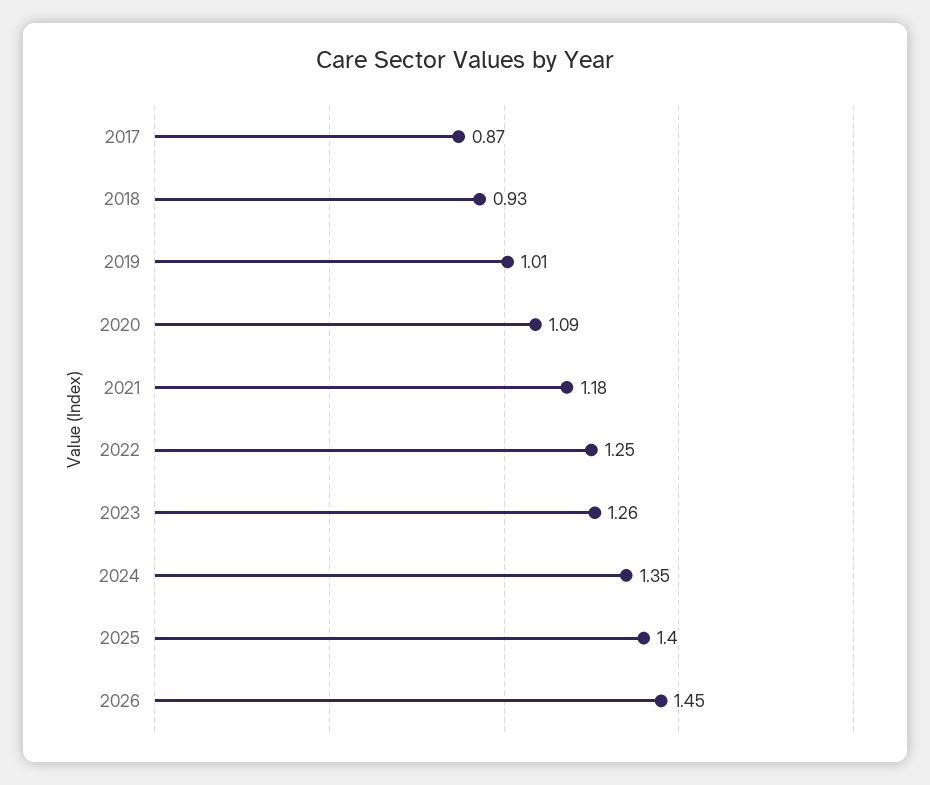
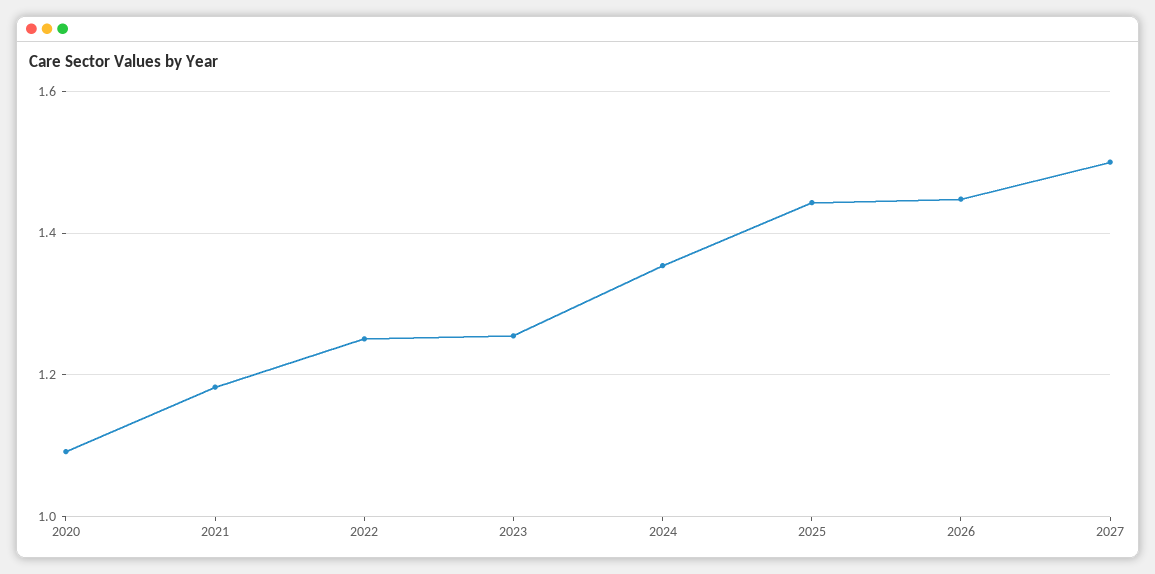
2017: 0.87 -> none
2018: 0.93 -> none
2019: 1.01 -> none
2025: 1.4 -> 1.44
2027: none -> 1.5

